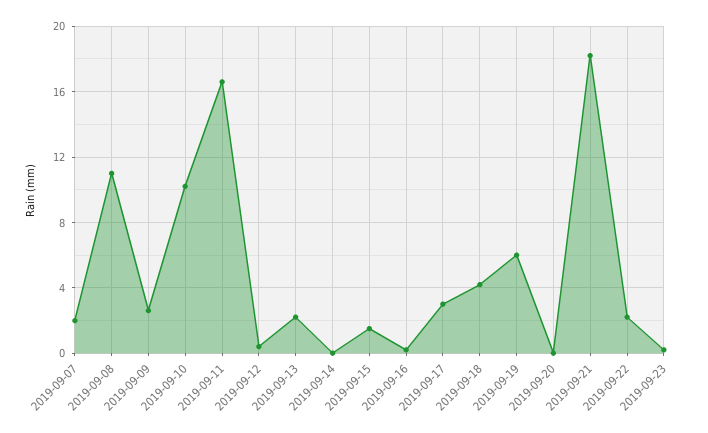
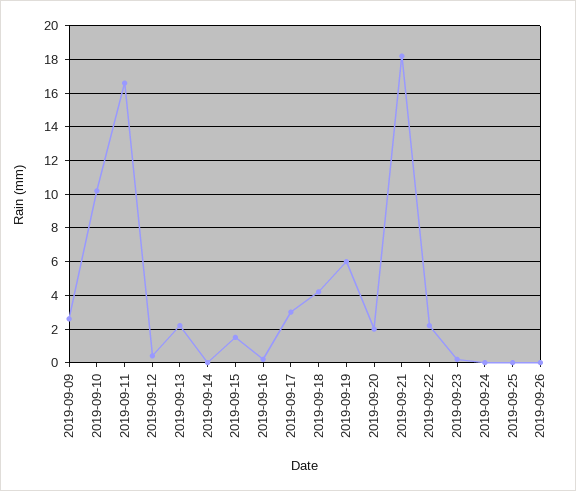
2019-09-07: 2 -> none
2019-09-08: 11 -> none
2019-09-20: 0 -> 2
2019-09-24: none -> 0
2019-09-25: none -> 0
2019-09-26: none -> 0

